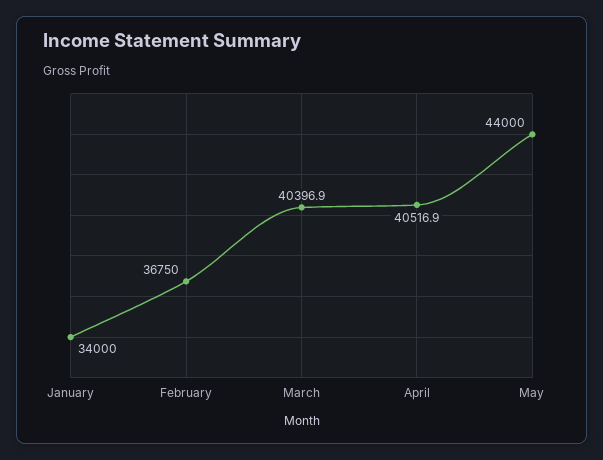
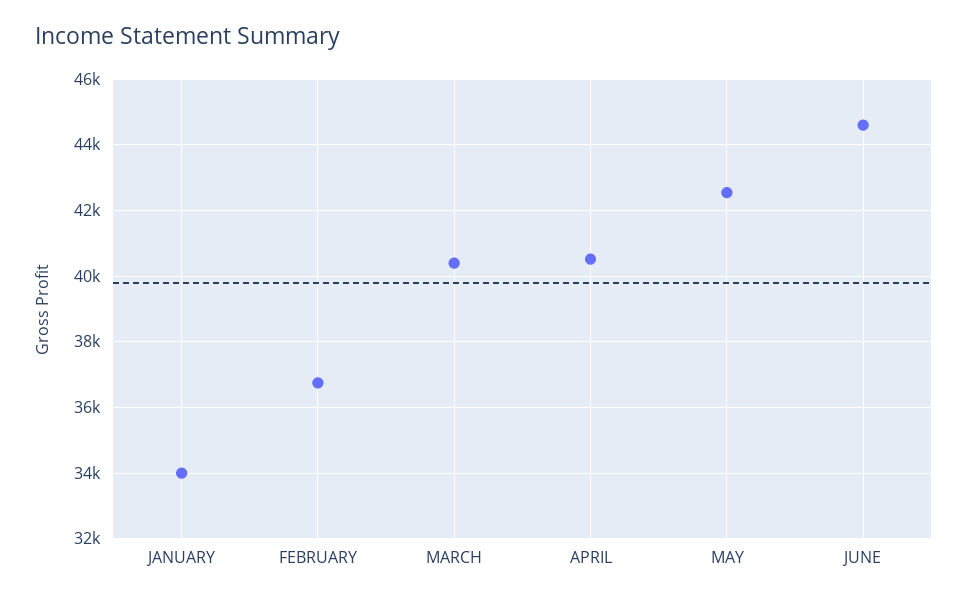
May: 44000 -> 42600
JUNE: none -> 44600

